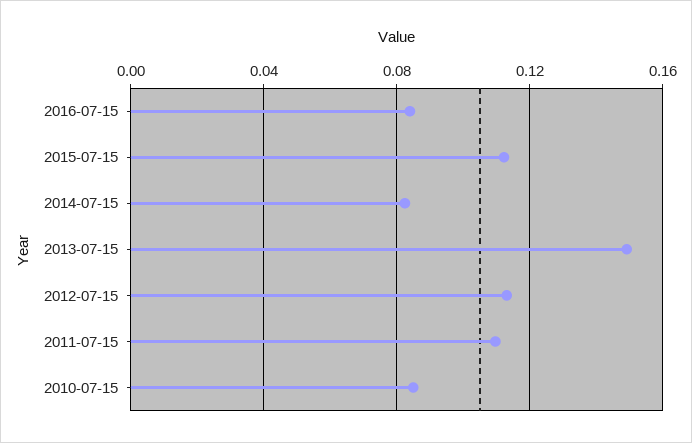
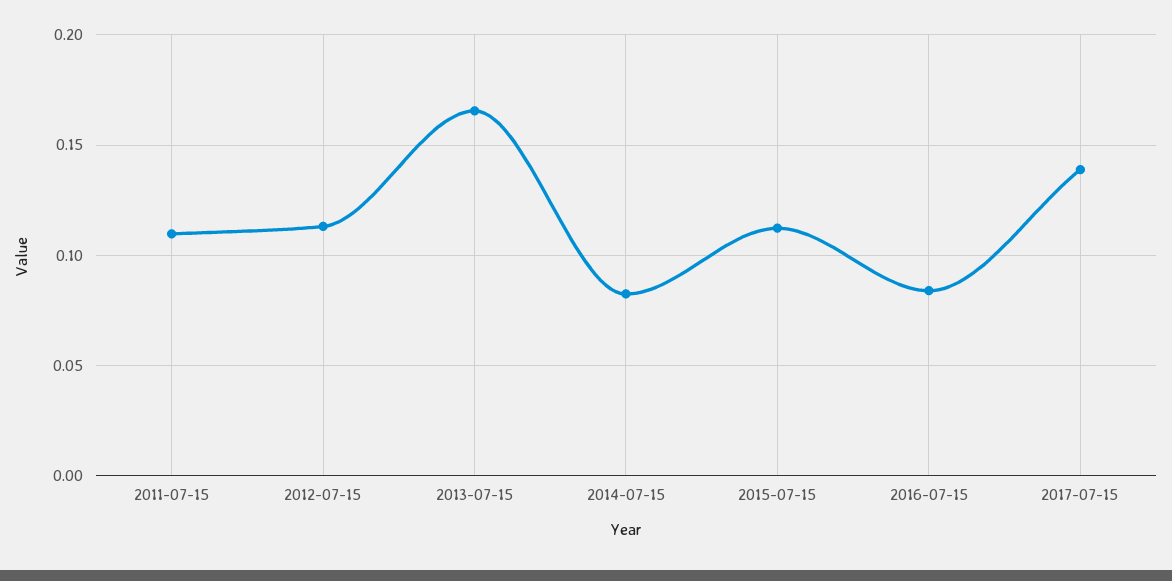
2013-07-15: 0.15 -> 0.165
2010-07-15: 0.085 -> none
2017-07-15: none -> 0.14

